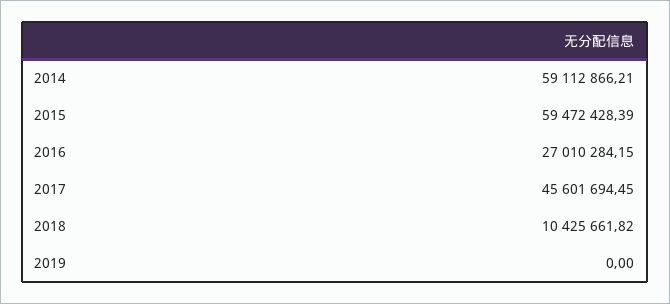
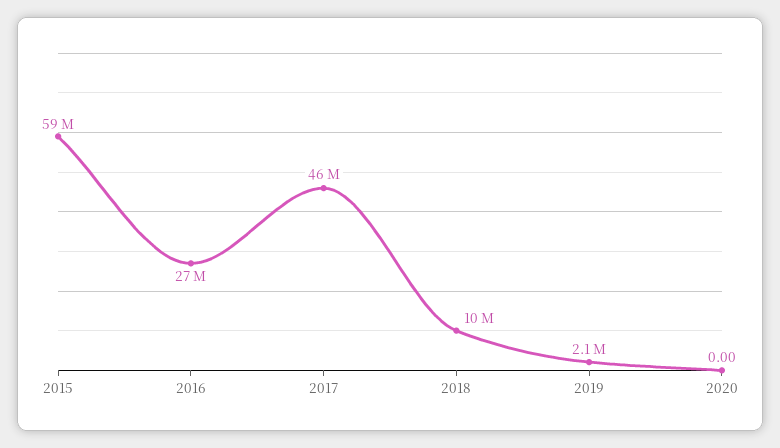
2014: 59112866.21 -> none
2019: 0 -> 2100000
2020: none -> 0

